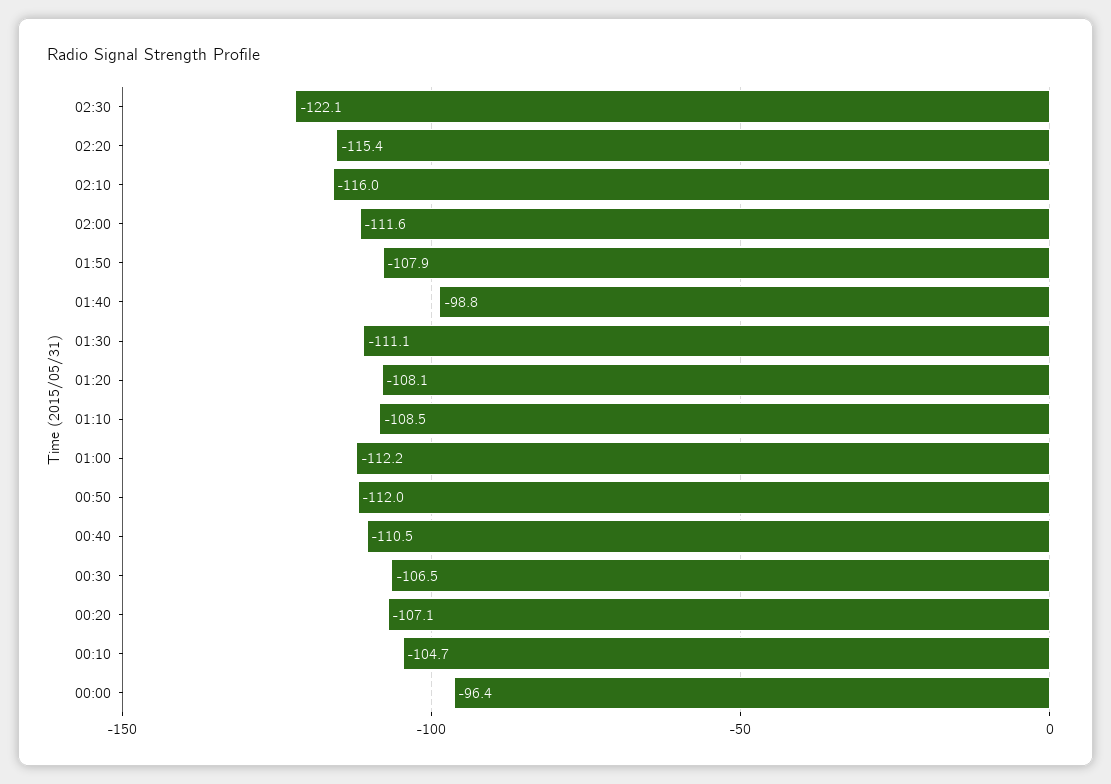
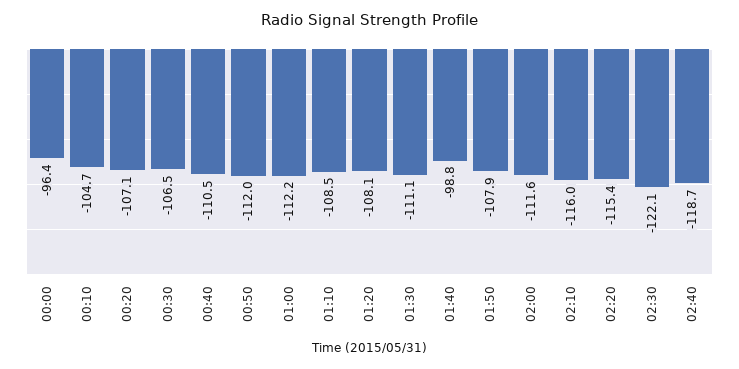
02:40: none -> -118.7

